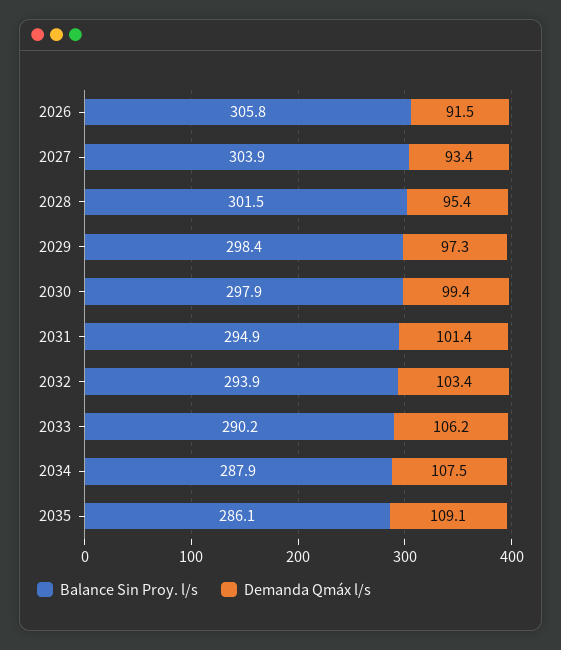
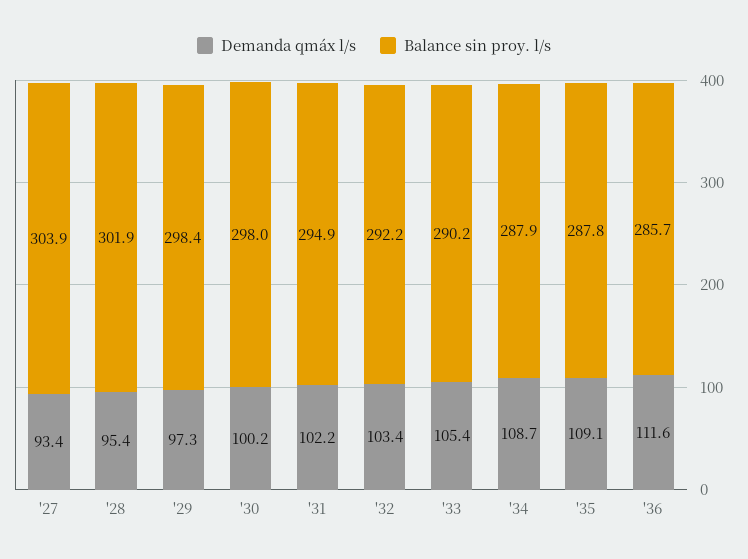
Balance Sin Proy. l/s, 2026: 305.8 -> none
Demanda Qmáx l/s, 2026: 91.5 -> none
Balance Sin Proy. l/s, 2028: 301.5 -> 301.9
Balance Sin Proy. l/s, 2030: 297.9 -> 298
Demanda Qmáx l/s, 2030: 99.4 -> 100.2
Demanda Qmáx l/s, 2031: 101.4 -> 102.2
Balance Sin Proy. l/s, 2032: 293.9 -> 292.2
Demanda Qmáx l/s, 2033: 106.2 -> 105.4
Demanda Qmáx l/s, 2034: 107.5 -> 108.7
Balance Sin Proy. l/s, 2035: 286.1 -> 287.8
Demanda Qmáx l/s, '36: none -> 111.6
Balance Sin Proy. l/s, '36: none -> 285.7

